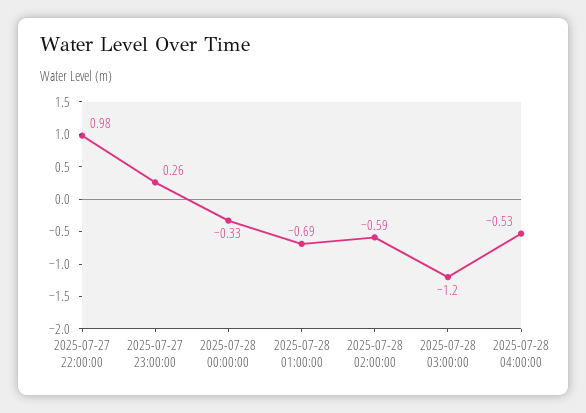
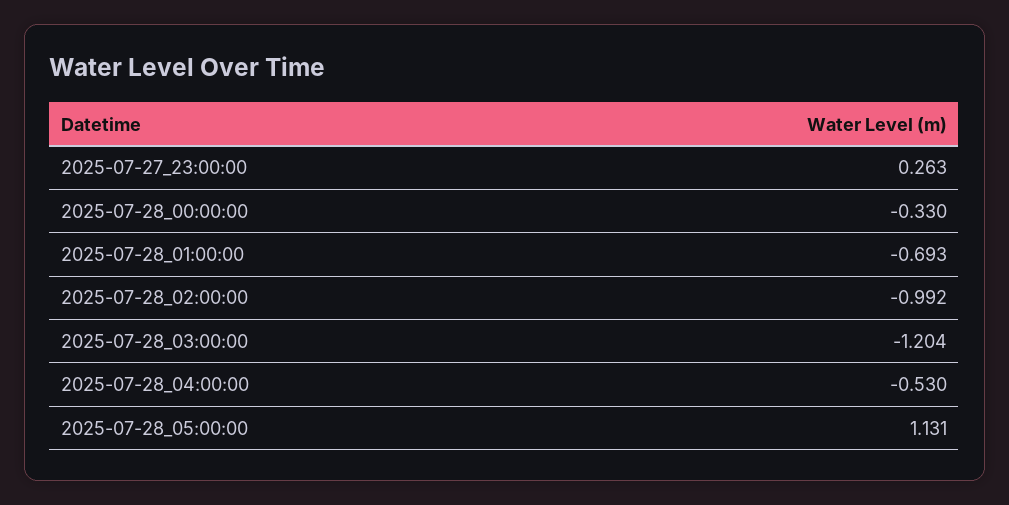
2025-07-27 22:00:00: 0.98 -> none
2025-07-28 02:00:00: -0.59 -> -0.992
2025-07-28_05:00:00: none -> 1.131

